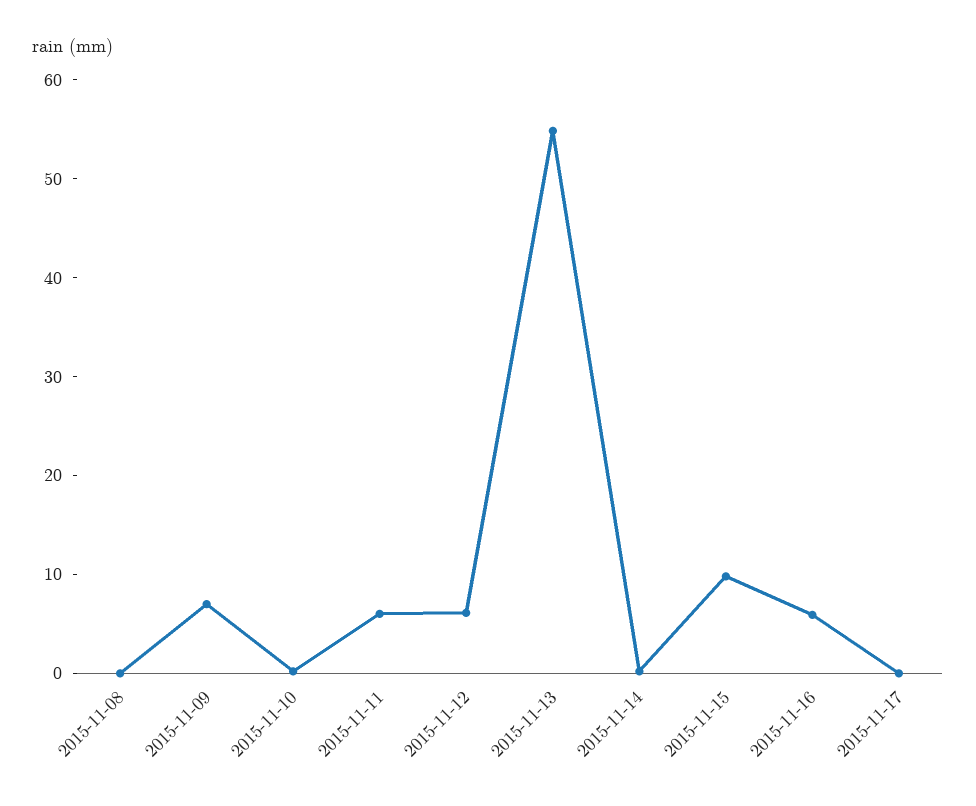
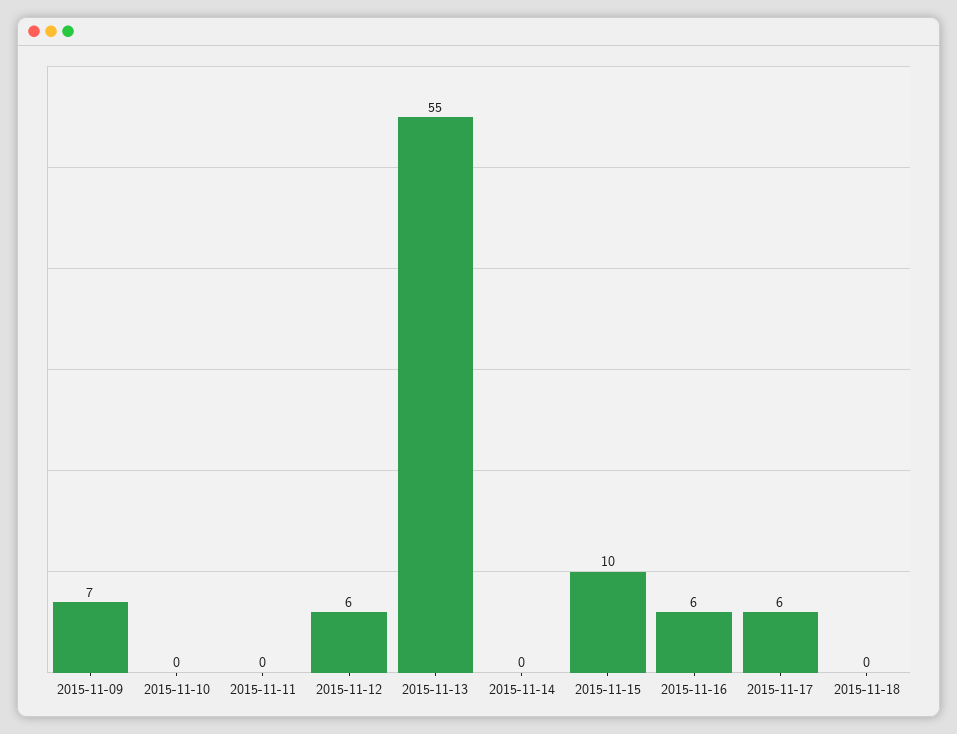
2015-11-08: 0 -> none
2015-11-11: 6 -> 0
2015-11-17: 0 -> 6
2015-11-18: none -> 0

